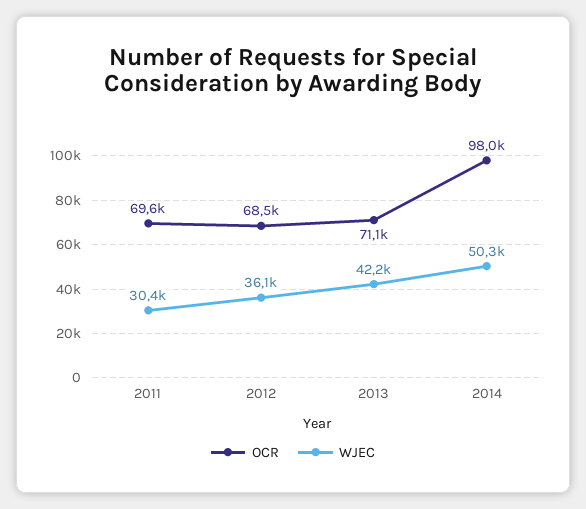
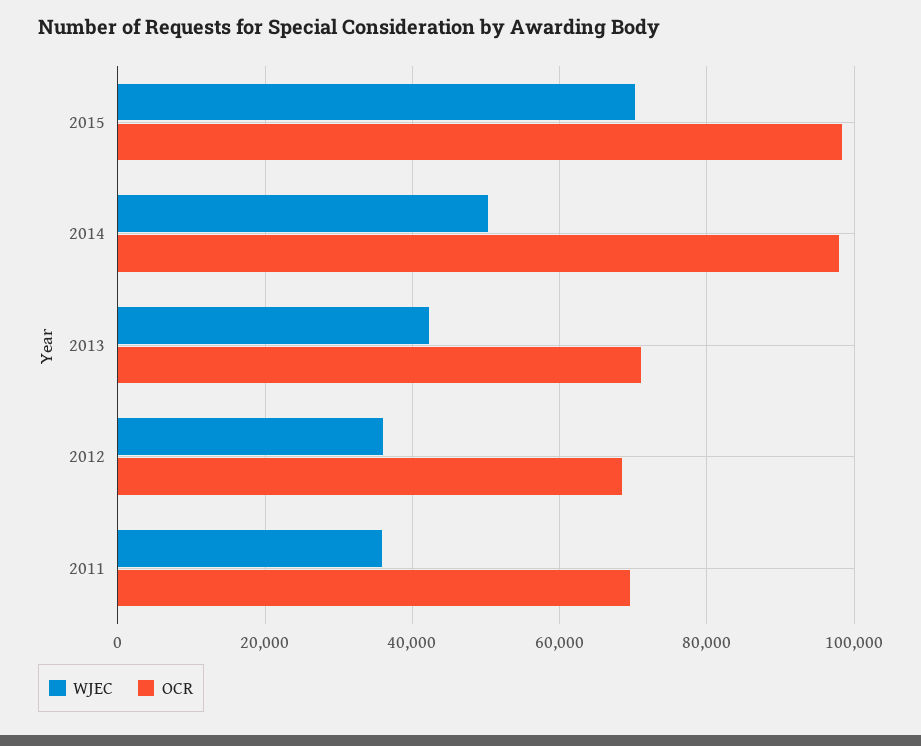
WJEC, 2011: 30400 -> 36000
WJEC, 2015: none -> 70000
OCR, 2015: none -> 98000

